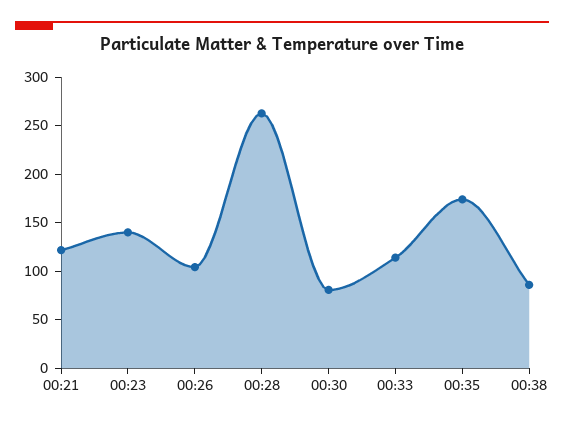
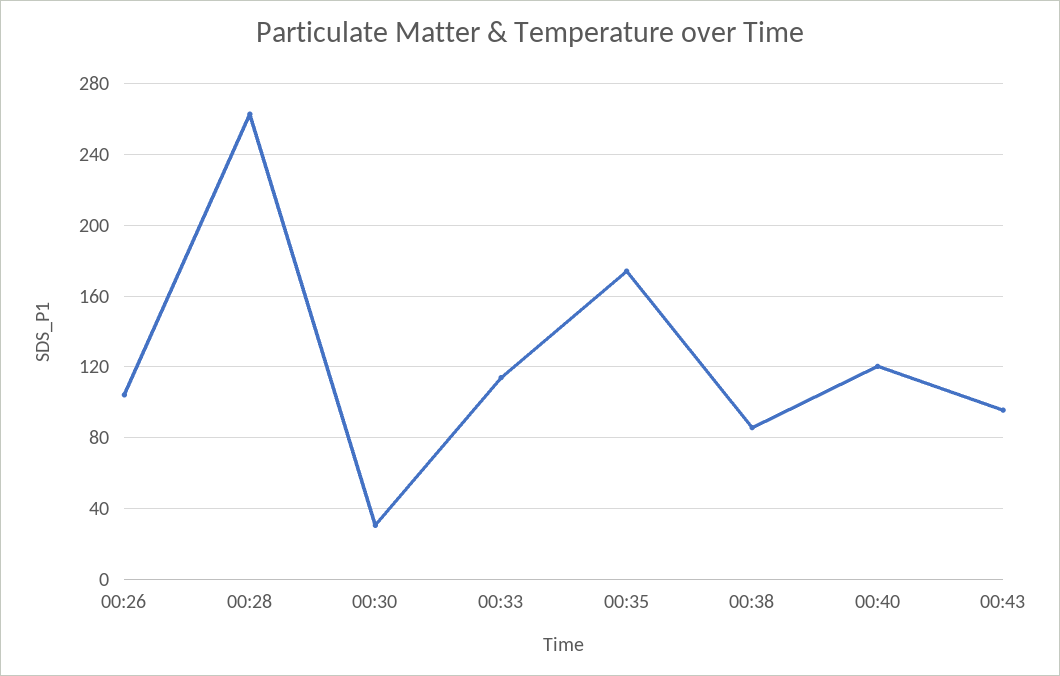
00:21: 120 -> none
00:23: 140 -> none
00:30: 80 -> 30
00:40: none -> 120
00:43: none -> 95

